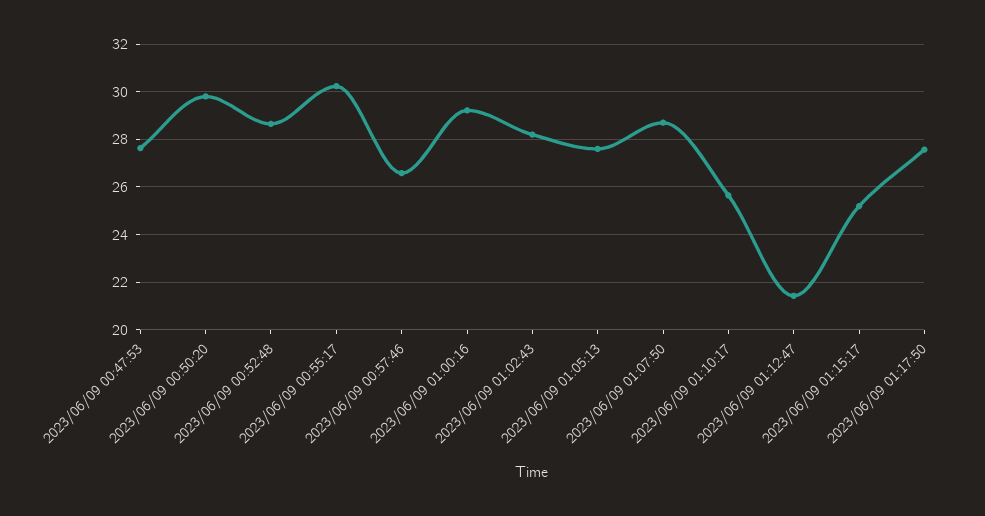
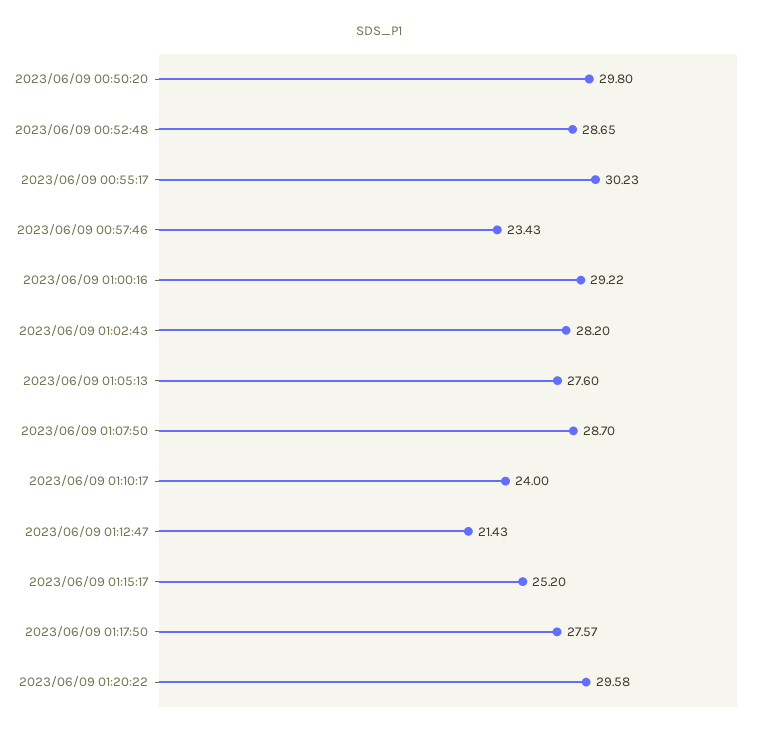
2023/06/09 00:47:53: 27.5 -> none
2023/06/09 00:57:46: 26.5 -> 23.43
2023/06/09 01:10:17: 25.5 -> 24
2023/06/09 01:20:22: none -> 29.58

